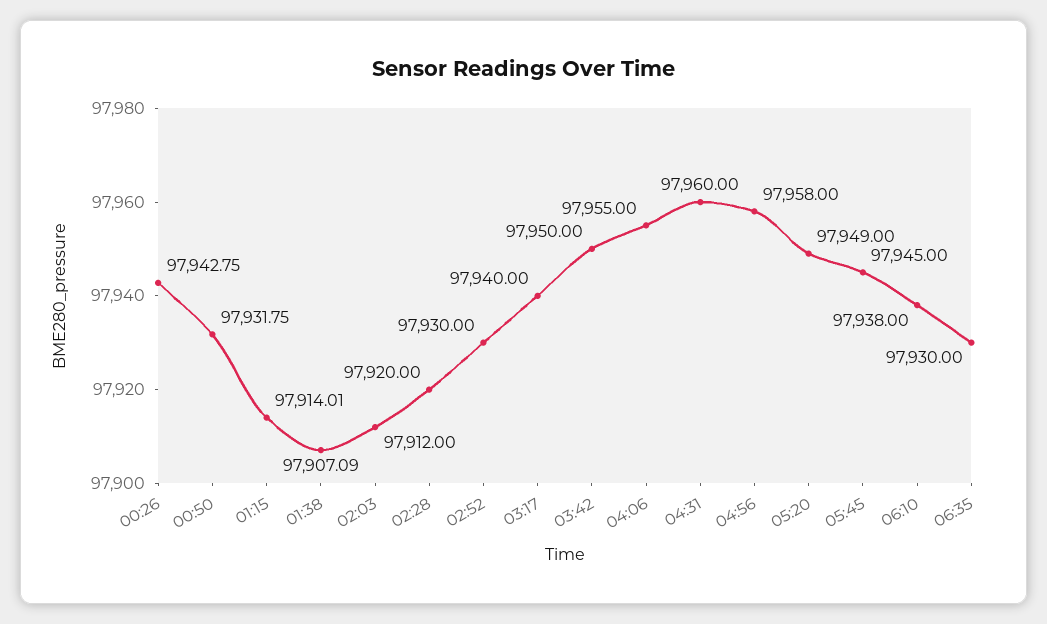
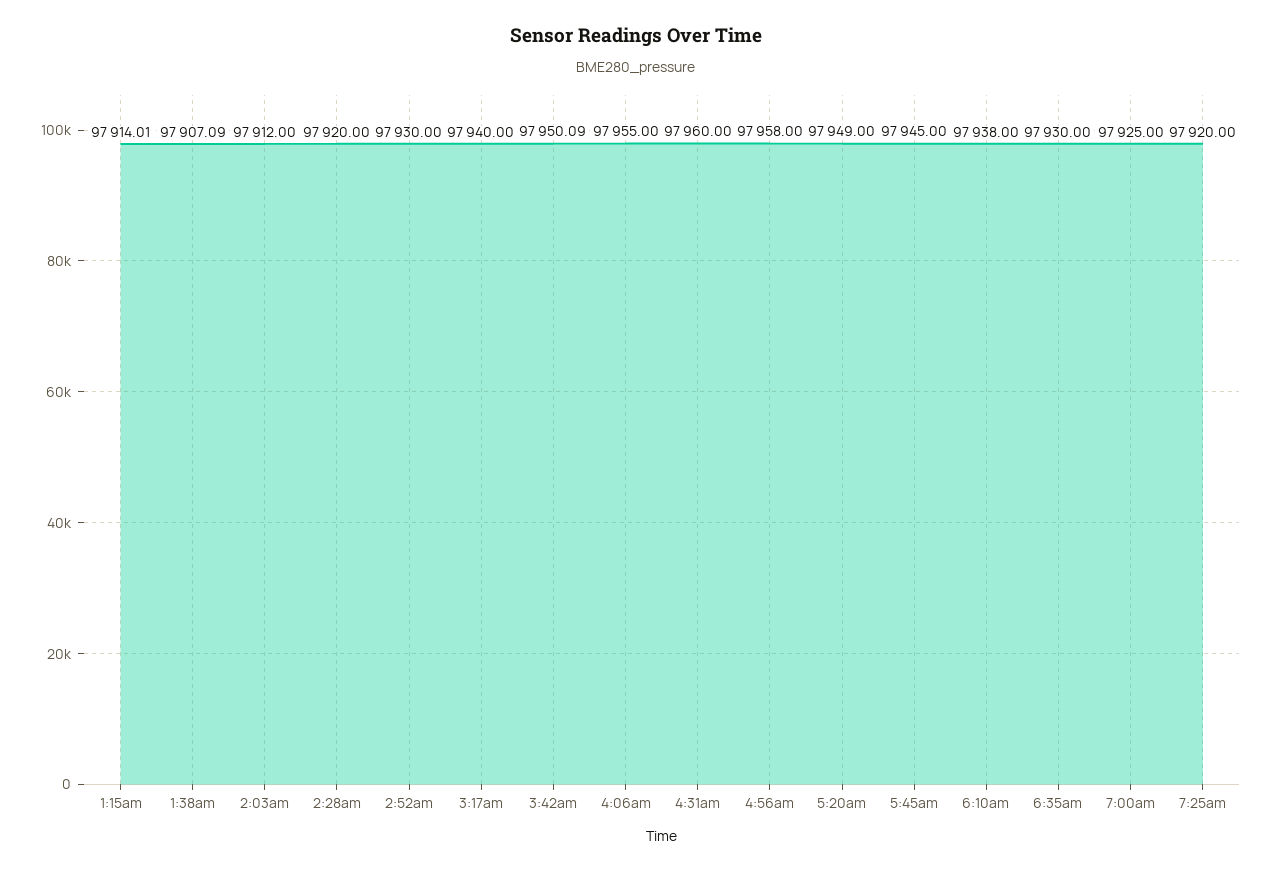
00:26: 97942.75 -> none
00:50: 97931.75 -> none
03:42: 97950 -> 97950.09
7:00am: none -> 97925
7:25am: none -> 97920

